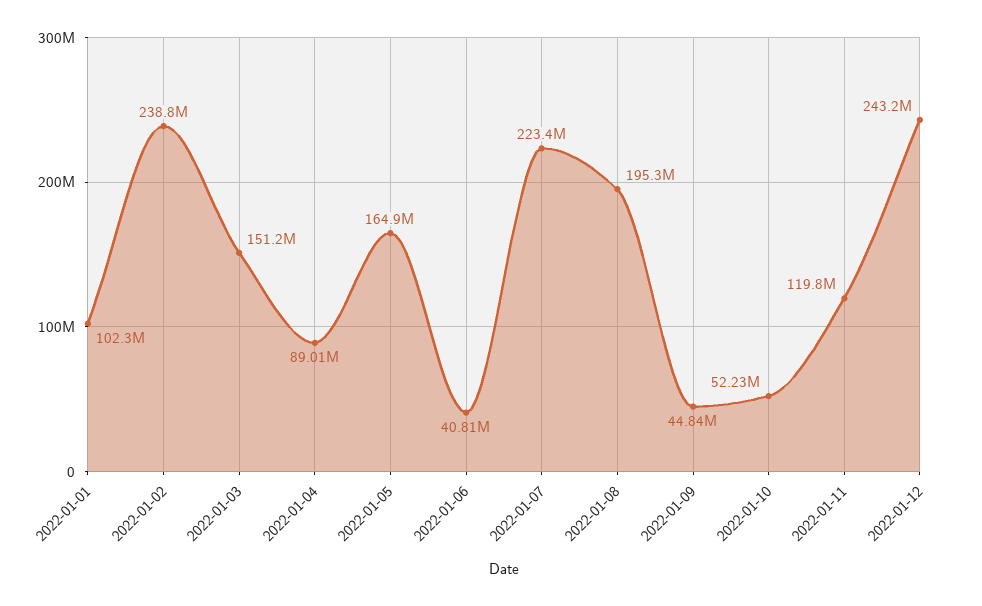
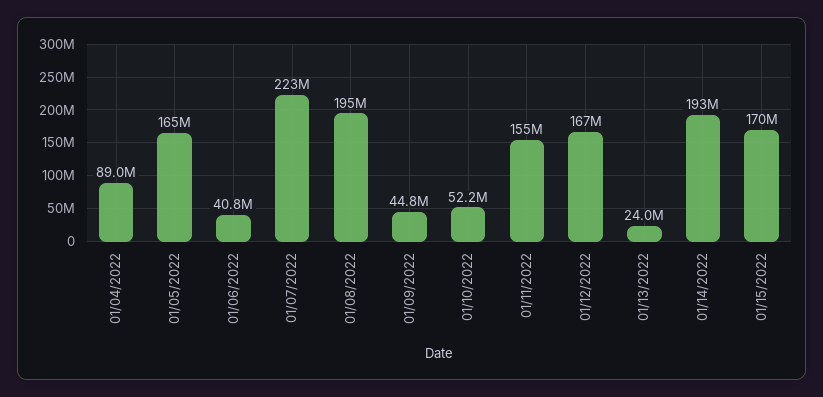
2022-01-01: 102300000 -> none
2022-01-02: 238800000 -> none
2022-01-03: 151200000 -> none
2022-01-11: 119800000 -> 155000000
2022-01-12: 243200000 -> 167000000
01/13/2022: none -> 24000000
01/14/2022: none -> 193000000
01/15/2022: none -> 170000000

